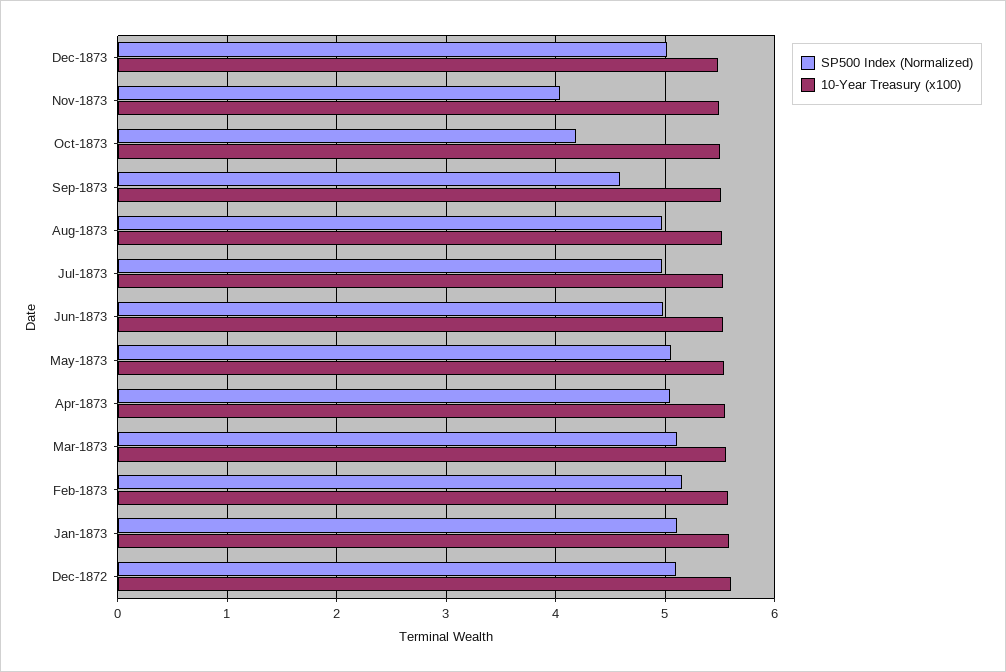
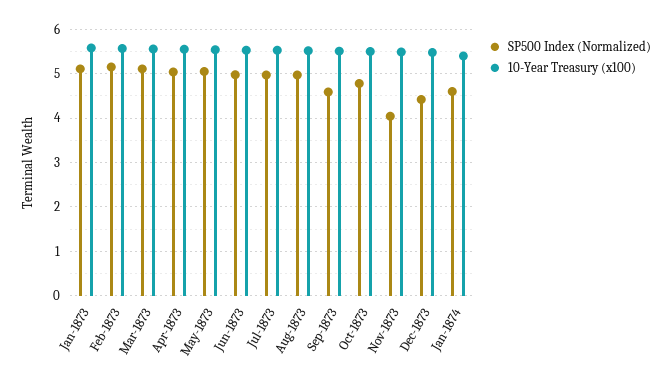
SP500 Index (Normalized), Dec-1873: 5 -> 4.4
SP500 Index (Normalized), Oct-1873: 4.2 -> 4.8
SP500 Index (Normalized), Dec-1872: 5.1 -> none
10-Year Treasury (x100), Dec-1872: 5.6 -> none
SP500 Index (Normalized), Jan-1874: none -> 4.6
10-Year Treasury (x100), Jan-1874: none -> 5.4

